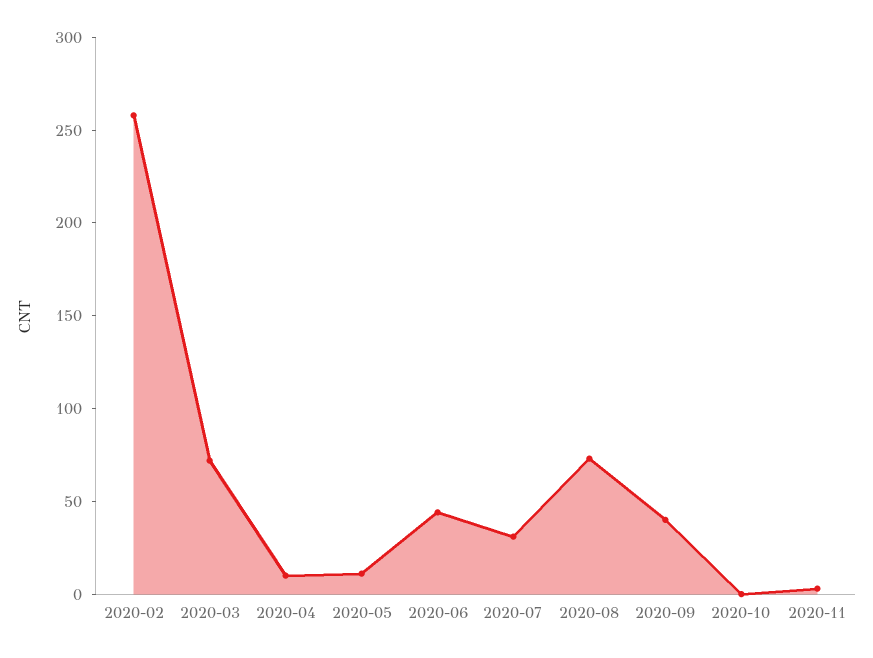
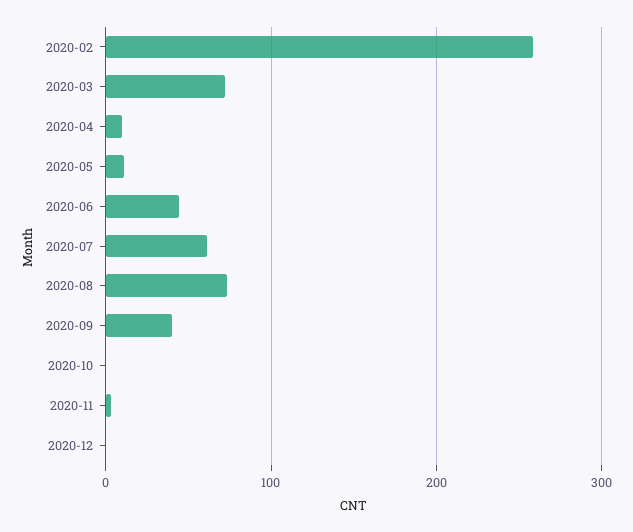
2020-07: 30 -> 60
2020-12: none -> 0

